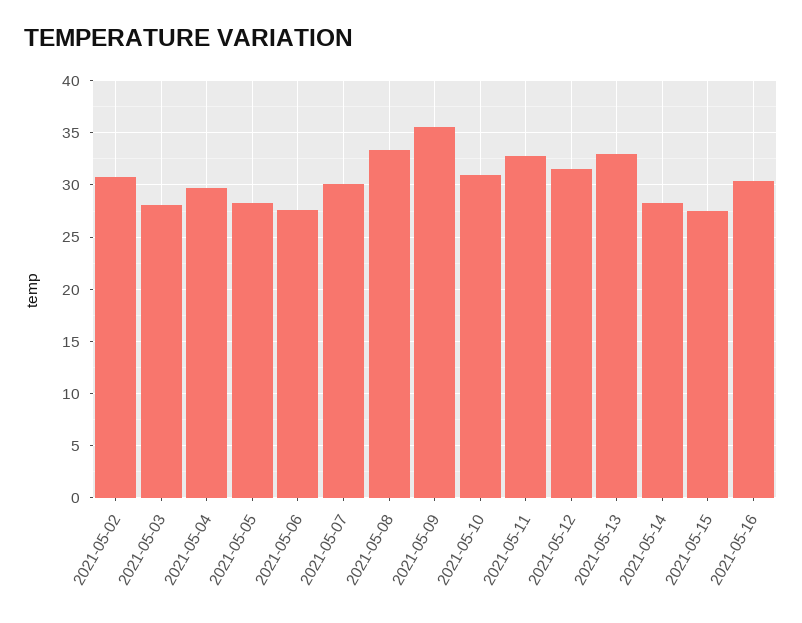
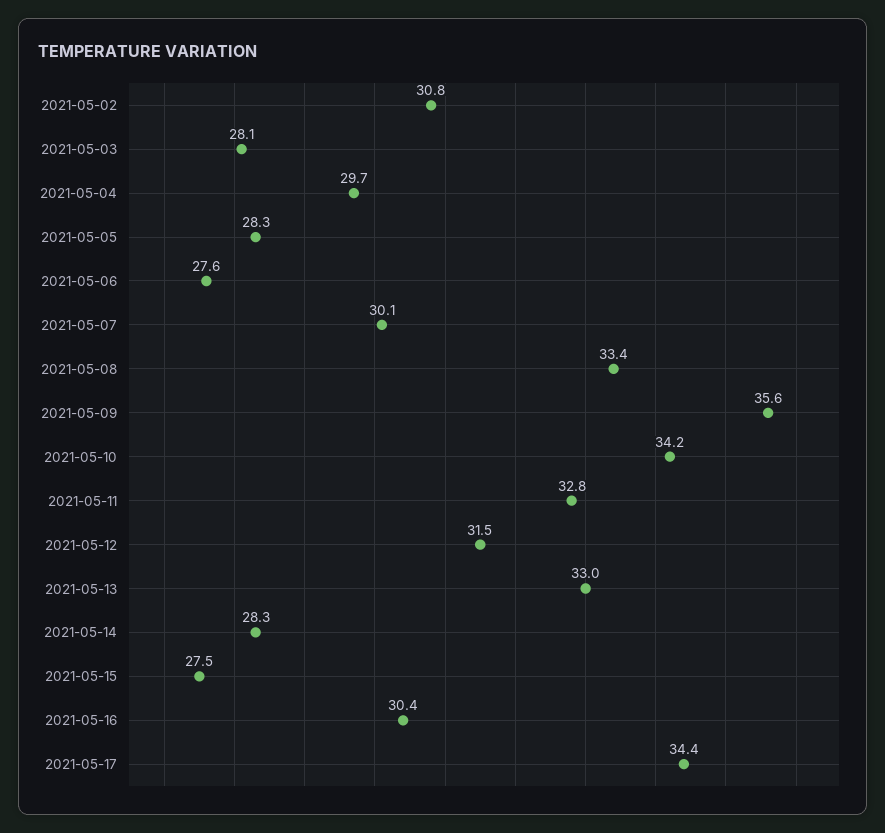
2021-05-10: 31 -> 34.2
2021-05-17: none -> 34.4

